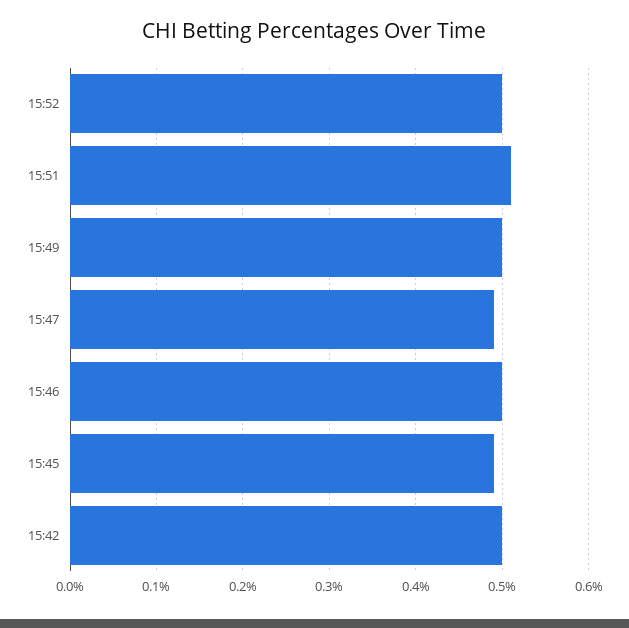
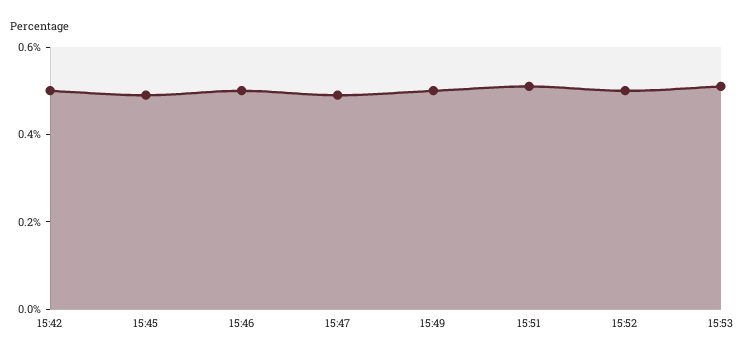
15:53: none -> 0.5

